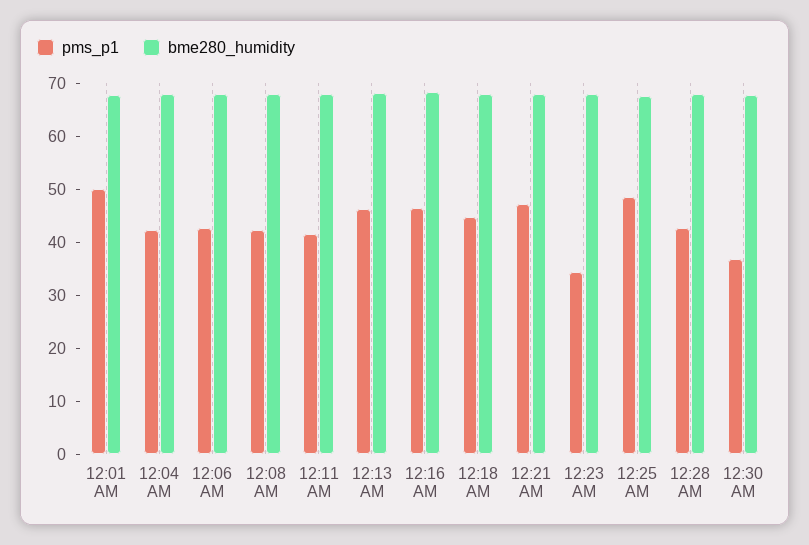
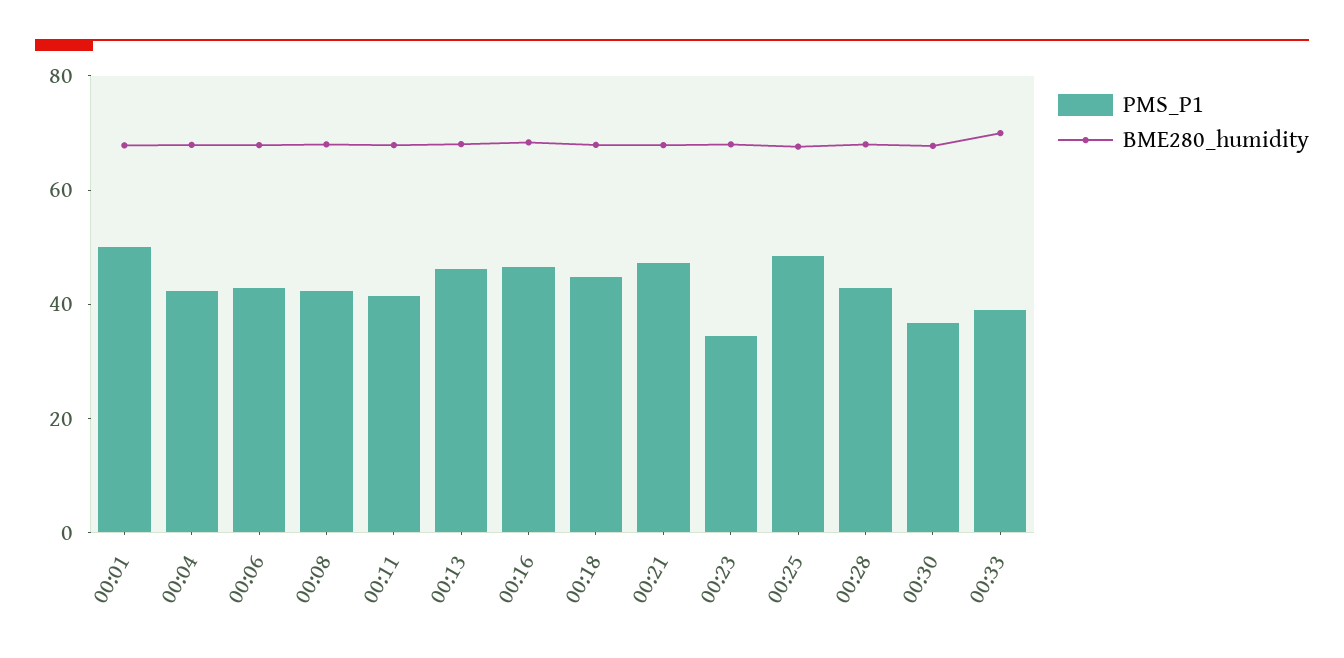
pms_p1, 00:33: none -> 40
bme280_humidity, 00:33: none -> 70

